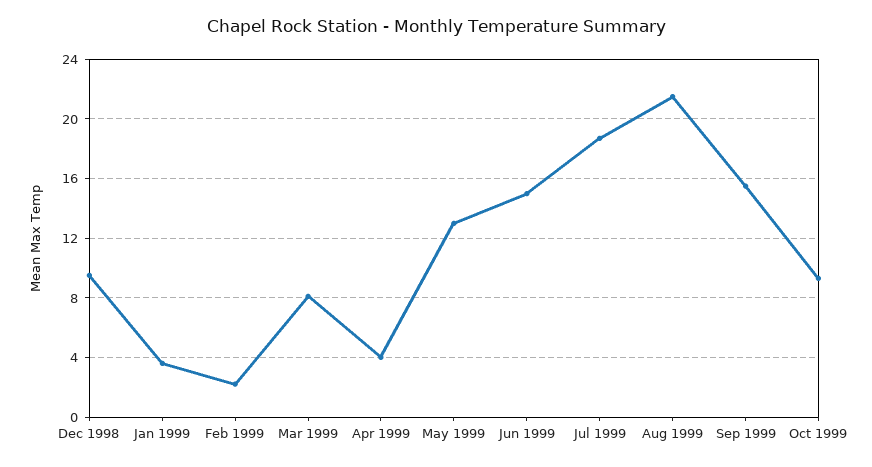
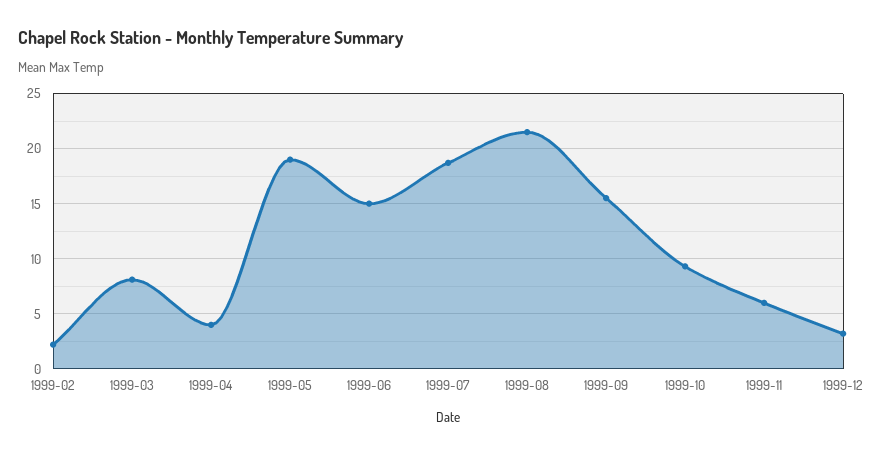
Dec 1998: 9.5 -> none
Jan 1999: 3.5 -> none
May 1999: 13 -> 19
1999-11: none -> 6
1999-12: none -> 3

